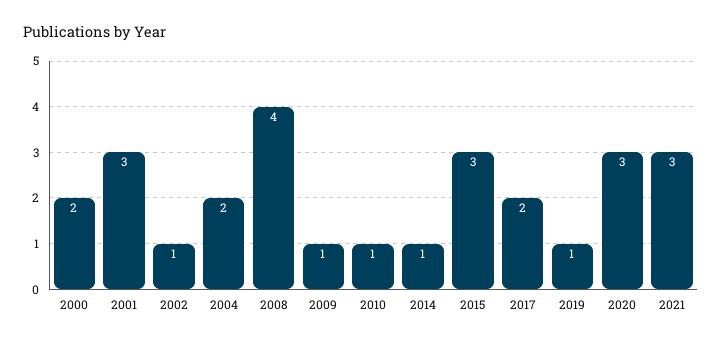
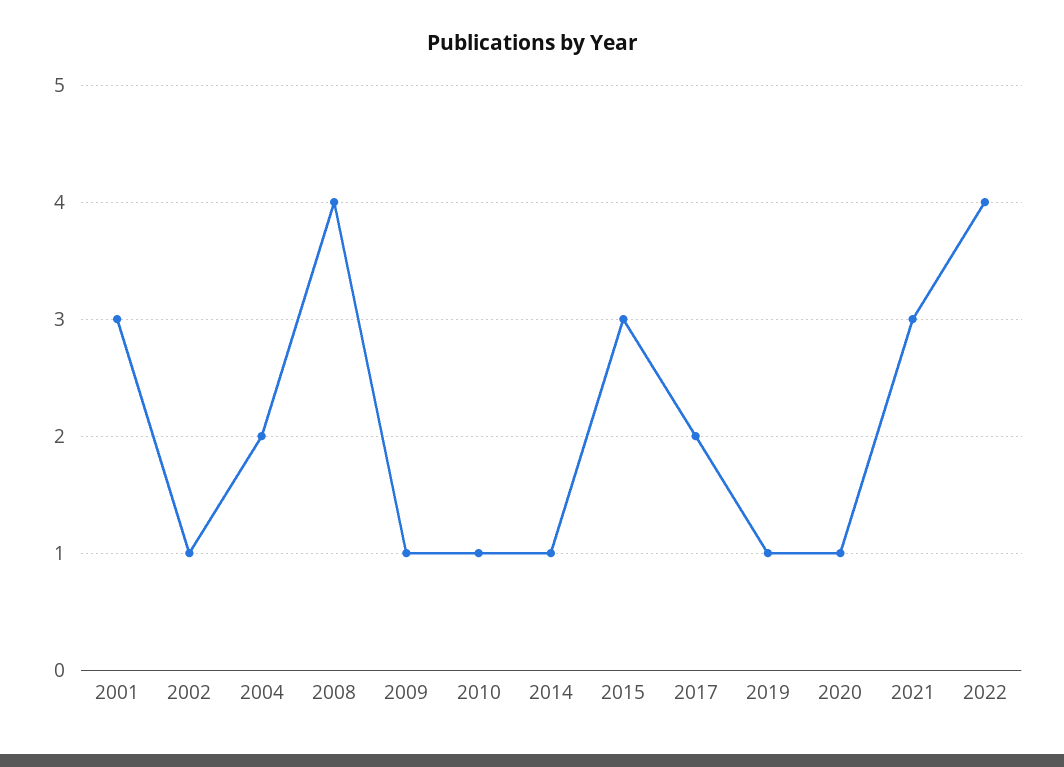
2000: 2 -> none
2020: 3 -> 1
2022: none -> 4

